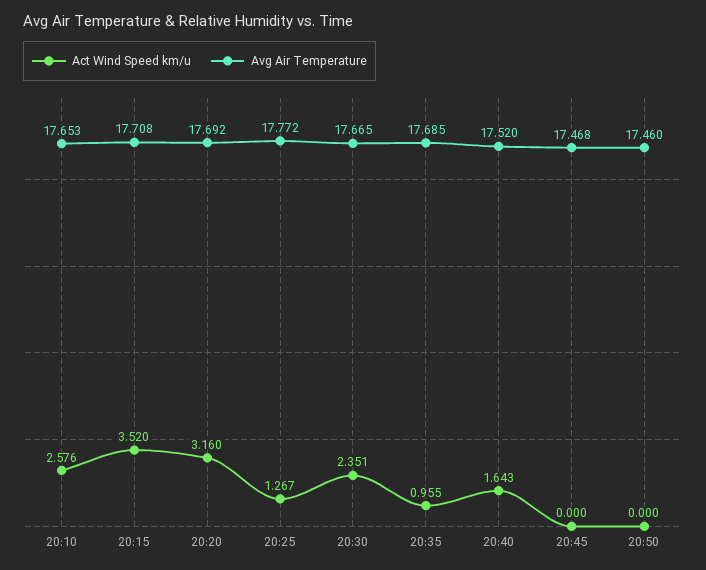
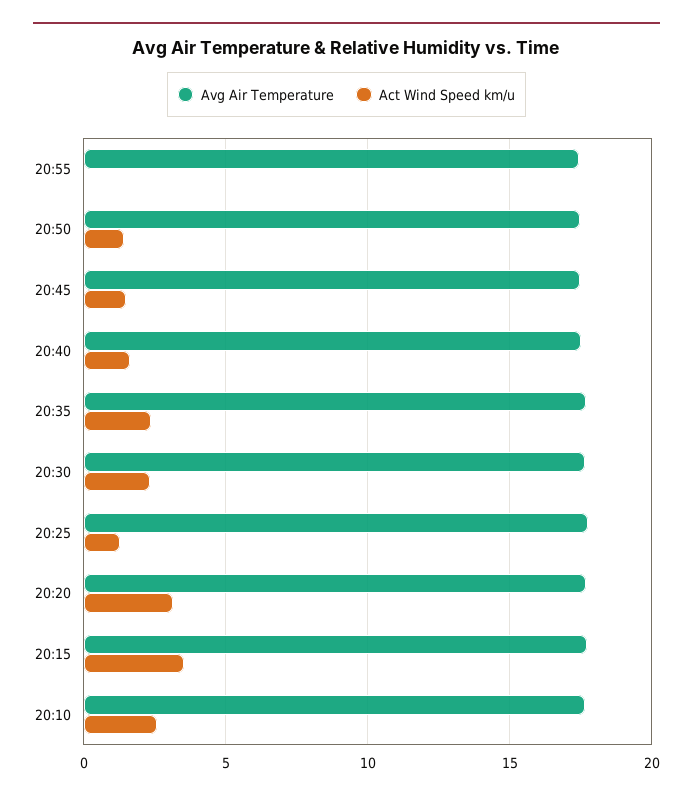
Act Wind Speed km/u, 20:35: 0.955 -> 2.5
Act Wind Speed km/u, 20:45: 0 -> 1.5
Act Wind Speed km/u, 20:50: 0 -> 1.5
Avg Air Temperature, 20:55: none -> 17.5
Act Wind Speed km/u, 20:55: none -> 0

